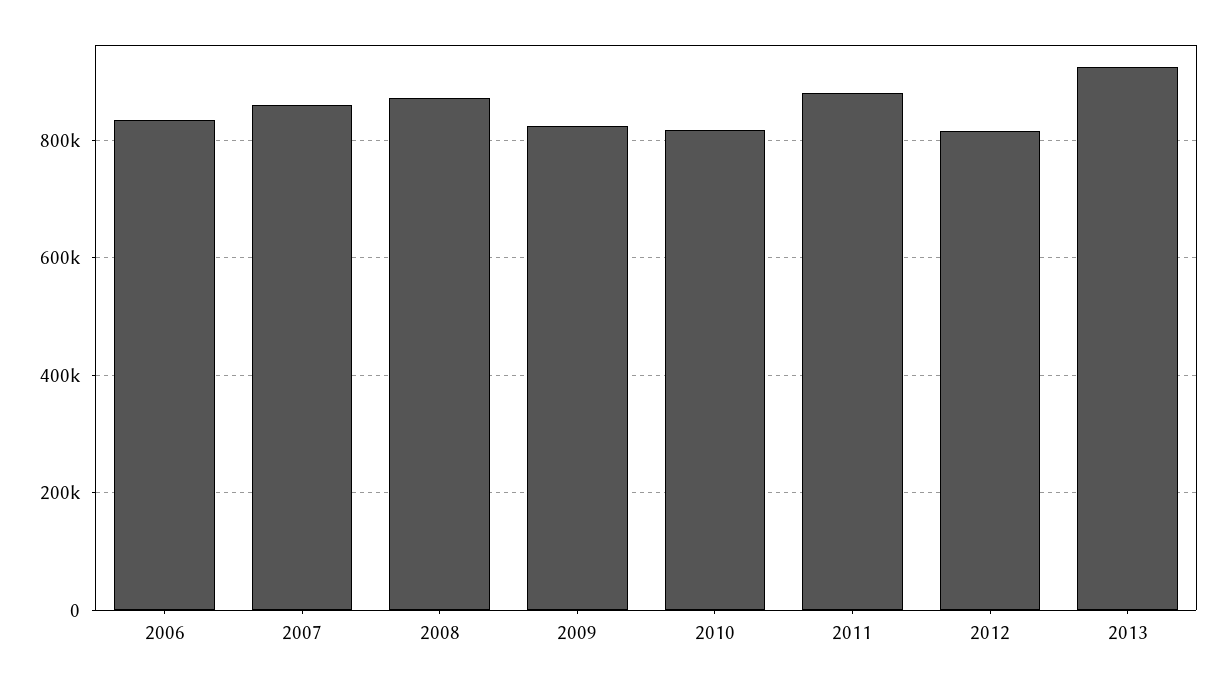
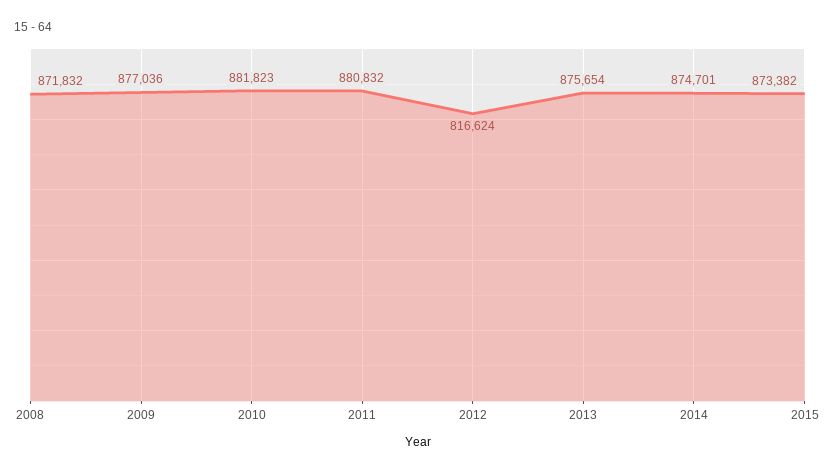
2006: 840000 -> none
2007: 860000 -> none
2009: 820000 -> 877036
2010: 820000 -> 881823
2013: 920000 -> 875654
2014: none -> 874701
2015: none -> 873382

